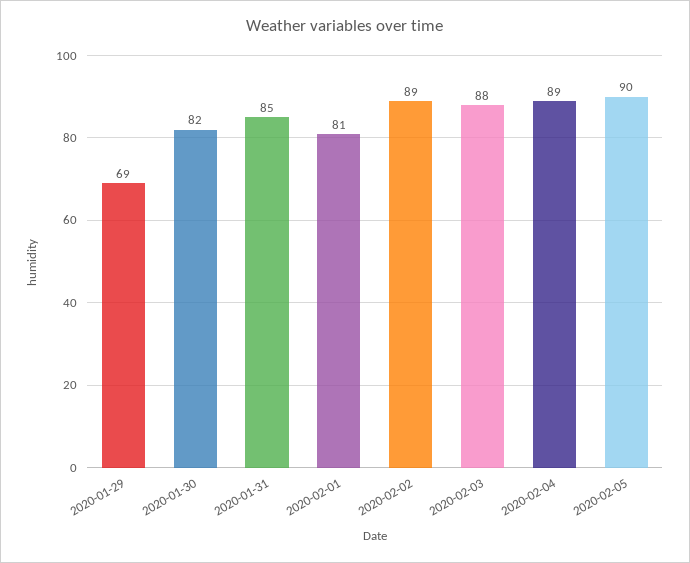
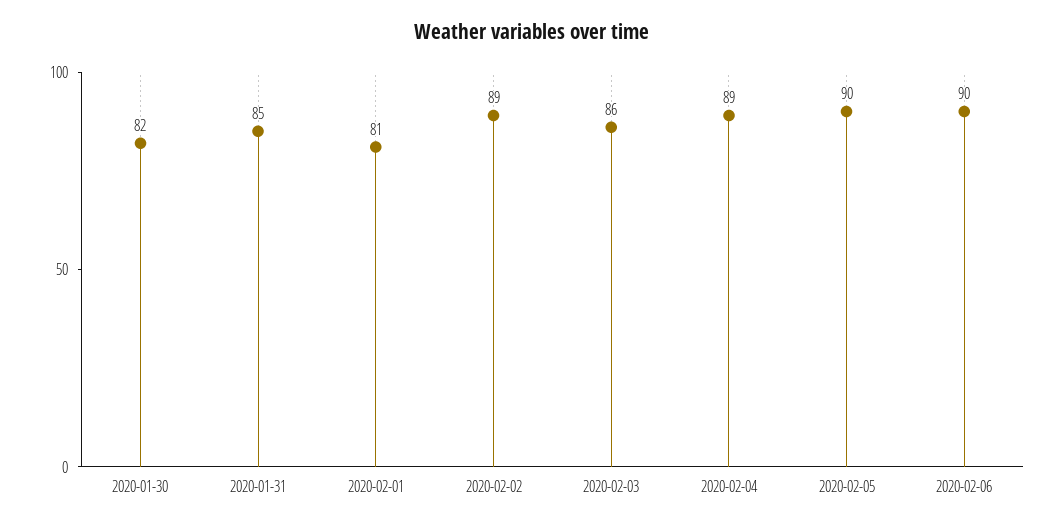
2020-01-29: 69 -> none
2020-02-03: 88 -> 86
2020-02-06: none -> 90

